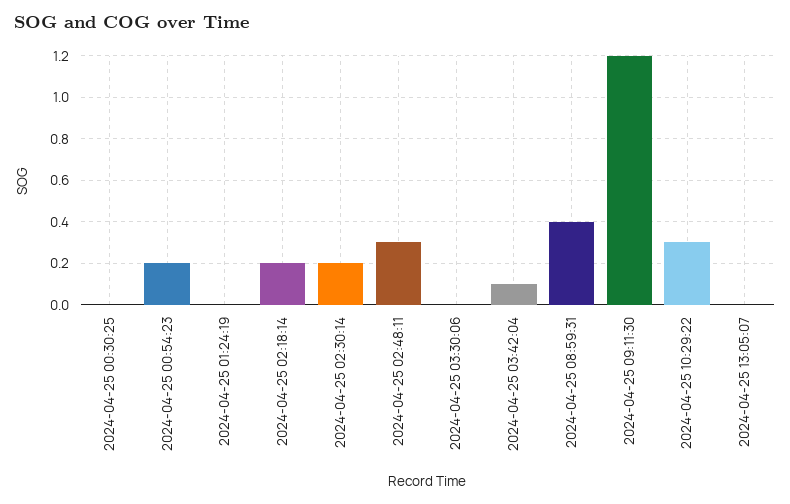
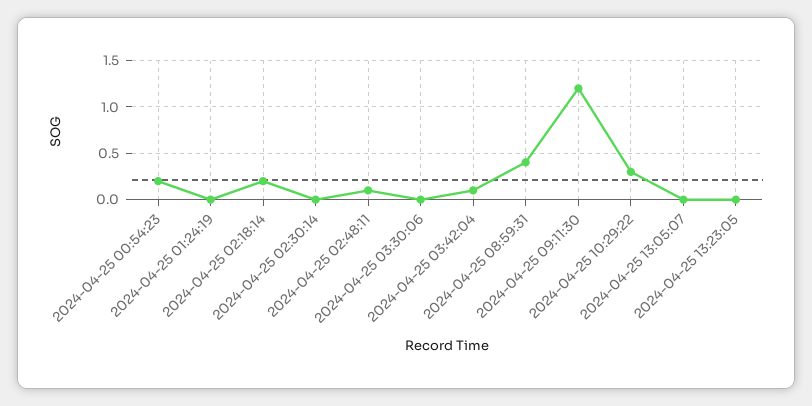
2024-04-25 00:30:25: 0 -> none
2024-04-25 02:30:14: 0.2 -> 0
2024-04-25 02:48:11: 0.3 -> 0.1
2024-04-25 13:23:05: none -> 0

